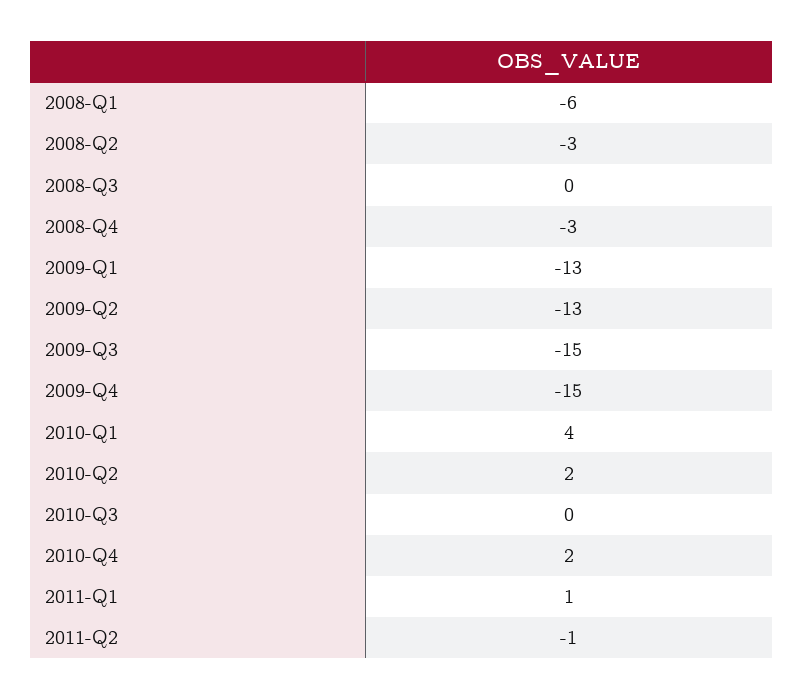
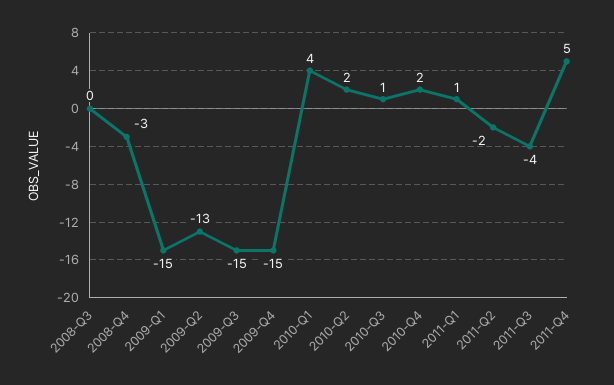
2008-Q1: -6 -> none
2008-Q2: -3 -> none
2009-Q1: -13 -> -15
2010-Q3: 0 -> 1
2011-Q2: -1 -> -2
2011-Q3: none -> -4
2011-Q4: none -> 5

